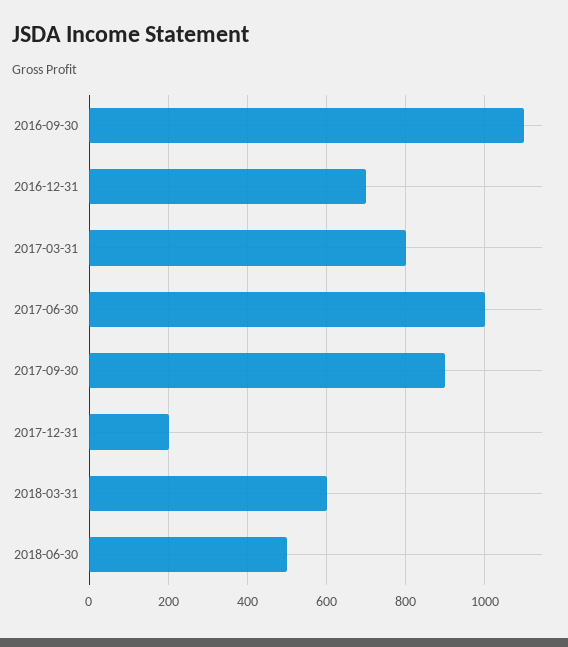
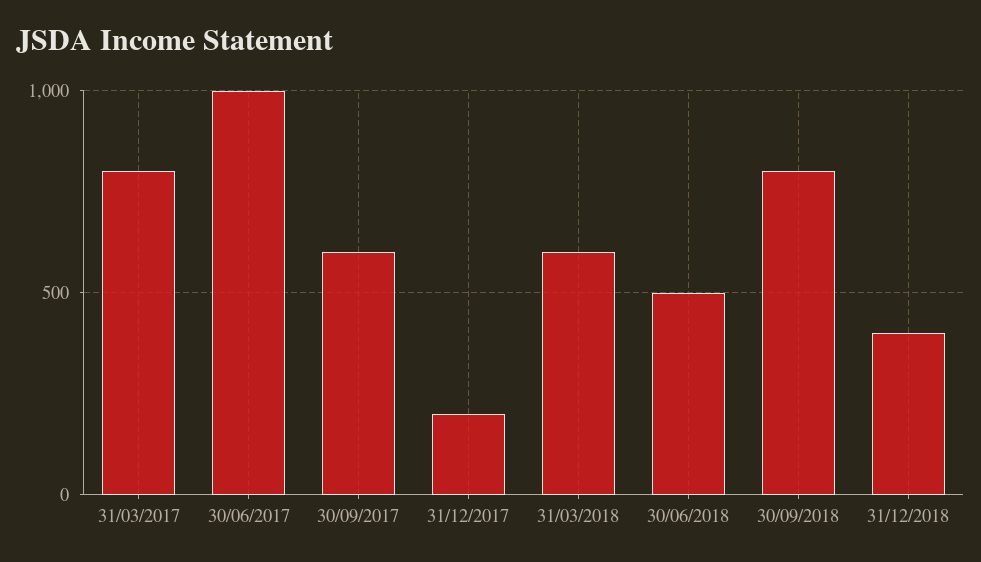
2016-09-30: 1100 -> none
2016-12-31: 700 -> none
2017-09-30: 900 -> 600
30/09/2018: none -> 800
31/12/2018: none -> 400

